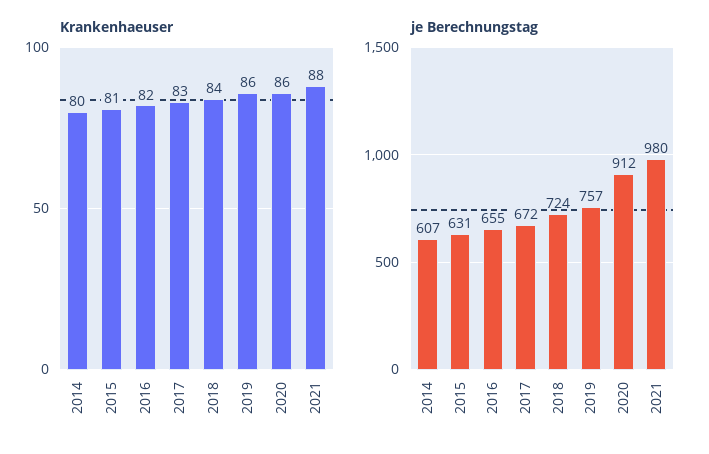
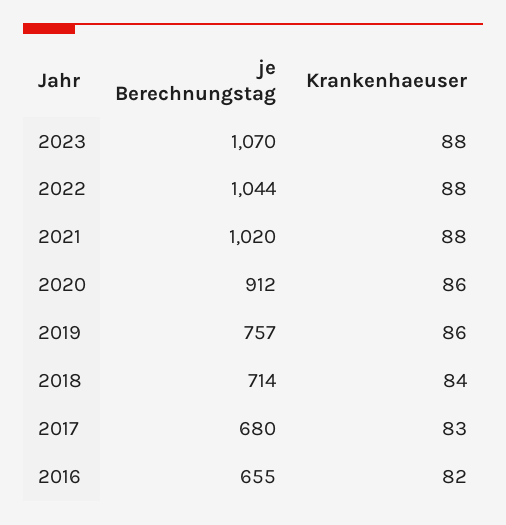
Krankenhaeuser, 2014: 80 -> none
Krankenhaeuser, 2015: 81 -> none
je Berechnungstag, 2014: 607 -> none
je Berechnungstag, 2015: 631 -> none
je Berechnungstag, 2017: 672 -> 680
je Berechnungstag, 2018: 724 -> 714
je Berechnungstag, 2021: 980 -> 1020
je Berechnungstag, 2023: none -> 1070
Krankenhaeuser, 2023: none -> 88
je Berechnungstag, 2022: none -> 1044
Krankenhaeuser, 2022: none -> 88

